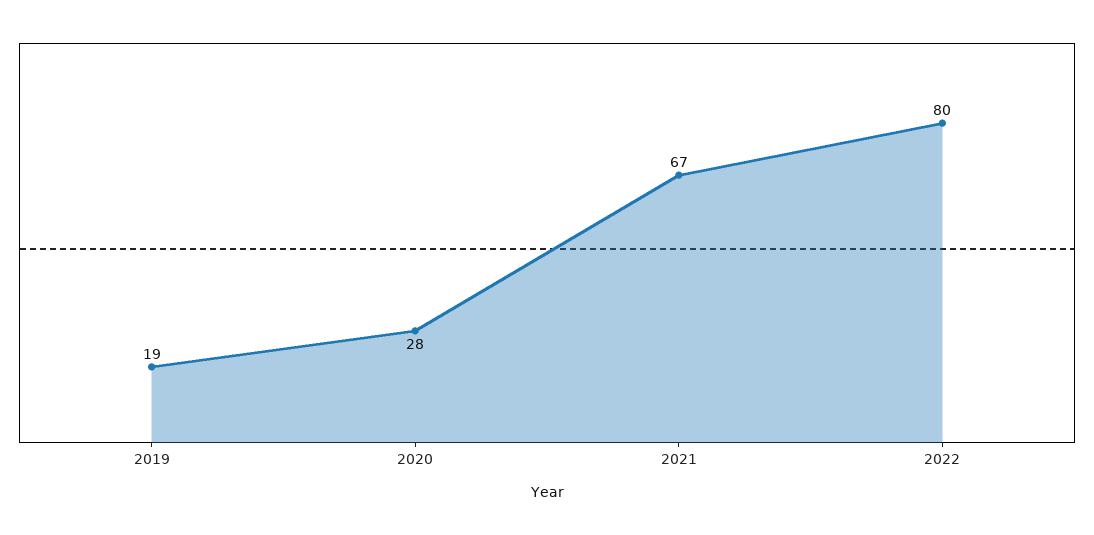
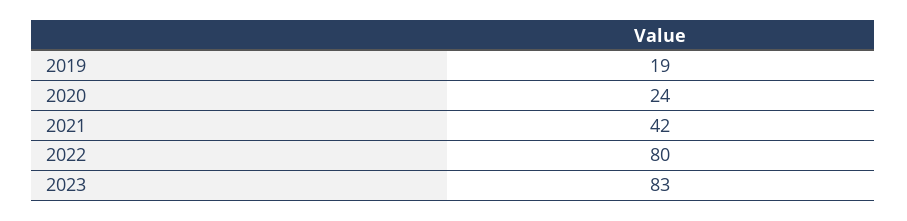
2020: 28 -> 24
2021: 67 -> 42
2023: none -> 83

